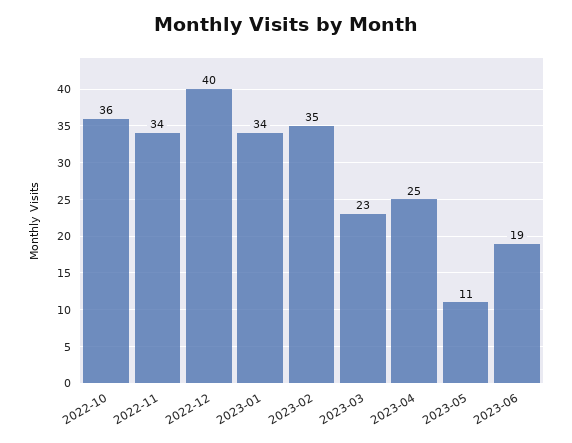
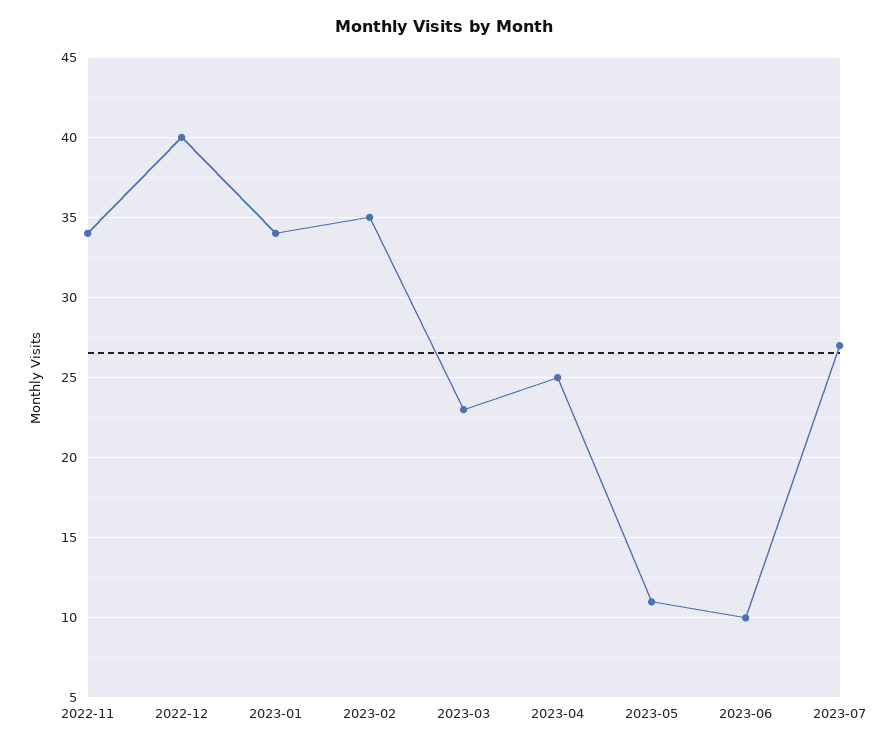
2022-10: 36 -> none
2023-06: 19 -> 10
2023-07: none -> 27

